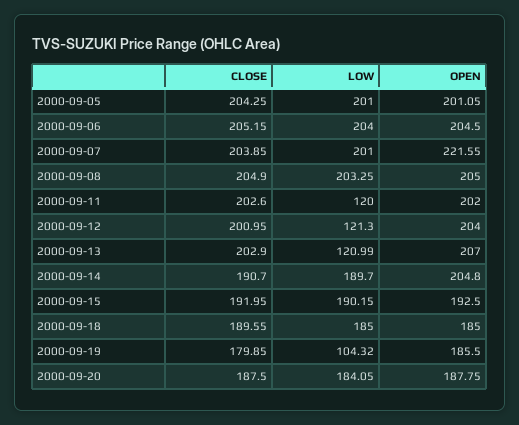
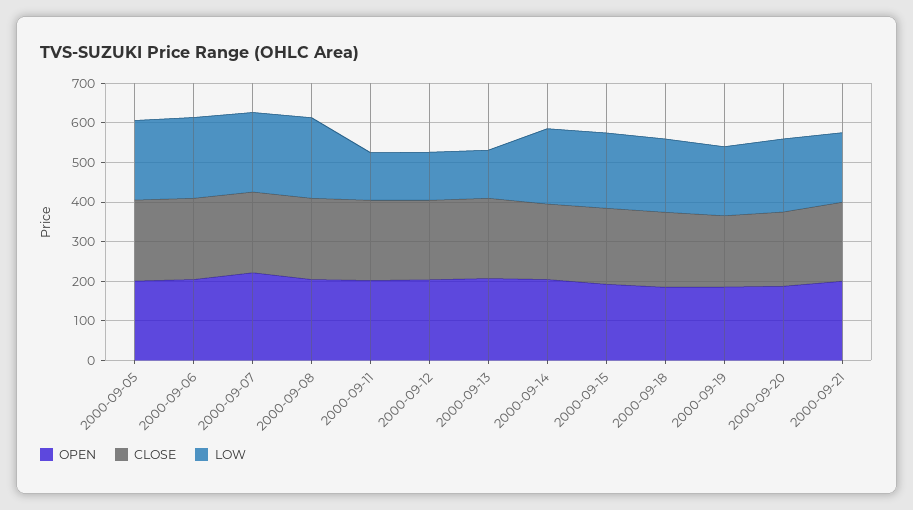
LOW, 2000-09-19: 104.32 -> 175
OPEN, 2000-09-21: none -> 200
CLOSE, 2000-09-21: none -> 200
LOW, 2000-09-21: none -> 175

